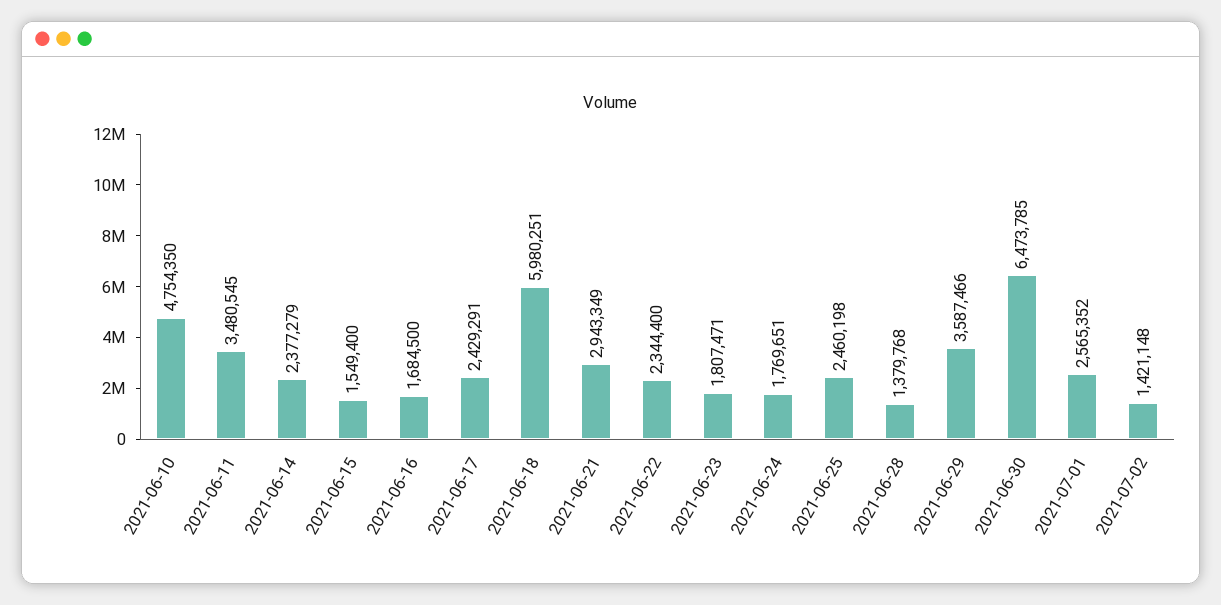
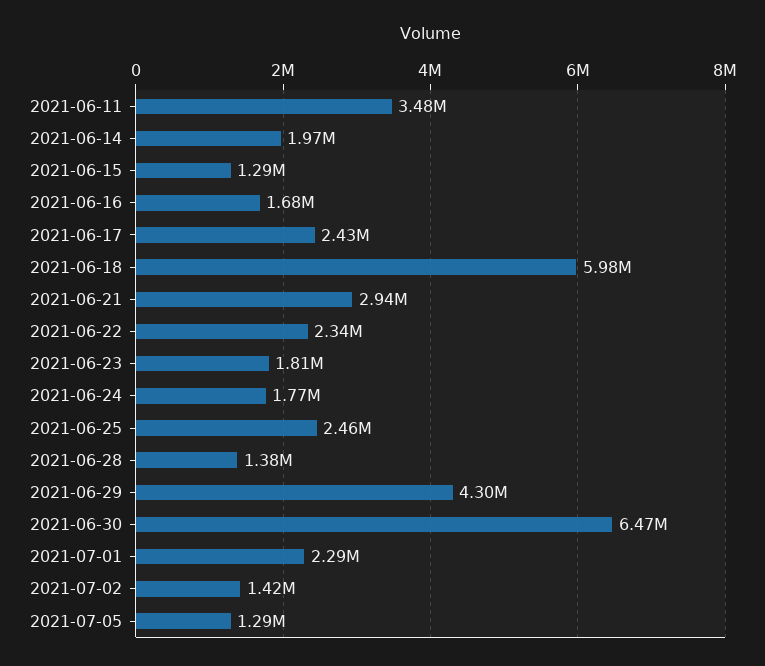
2021-06-10: 4754350 -> none
2021-06-14: 2377279 -> 1970000
2021-06-15: 1549400 -> 1290000
2021-06-29: 3587466 -> 4300000
2021-07-01: 2565352 -> 2290000
2021-07-05: none -> 1290000

